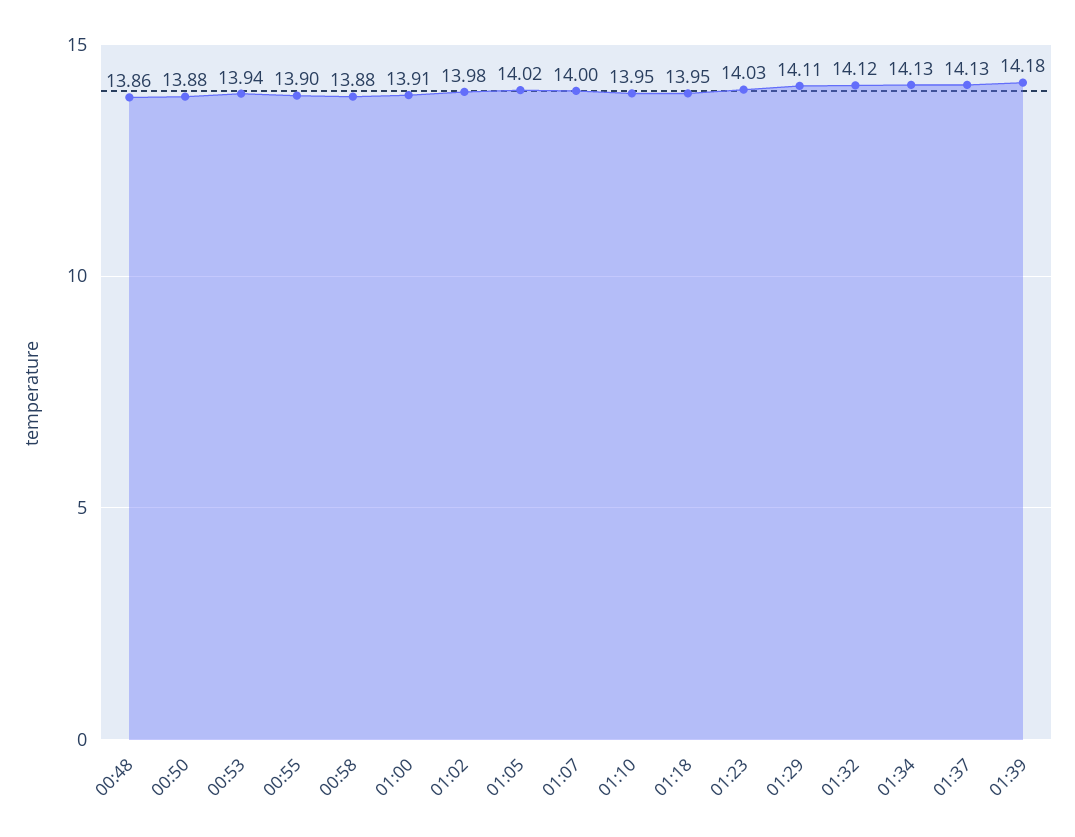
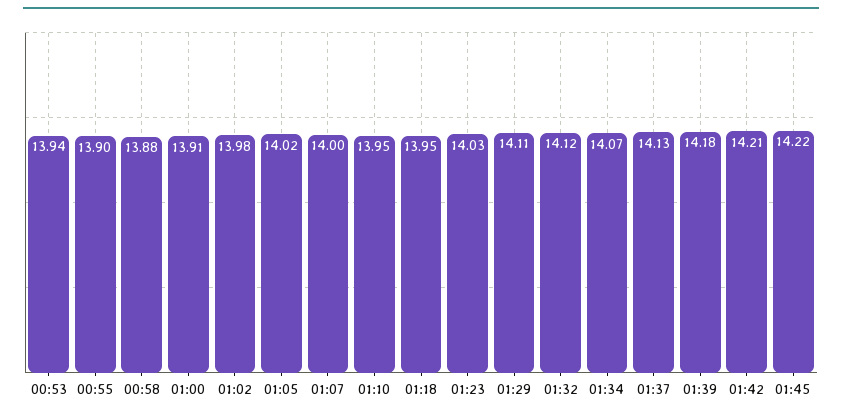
00:48: 13.86 -> none
00:50: 13.88 -> none
01:34: 14.13 -> 14.07
01:42: none -> 14.21
01:45: none -> 14.22

